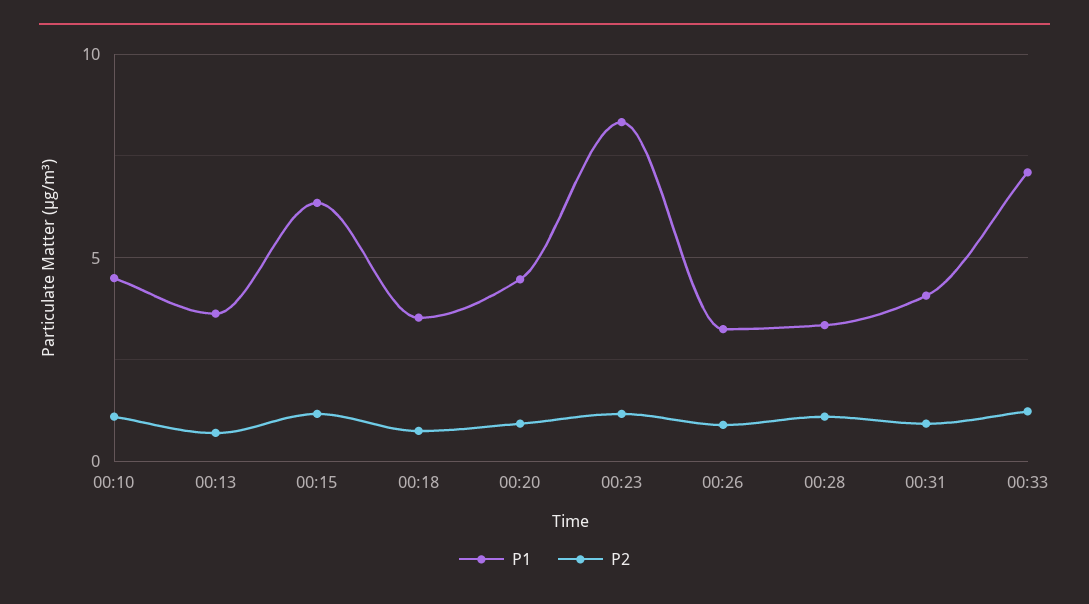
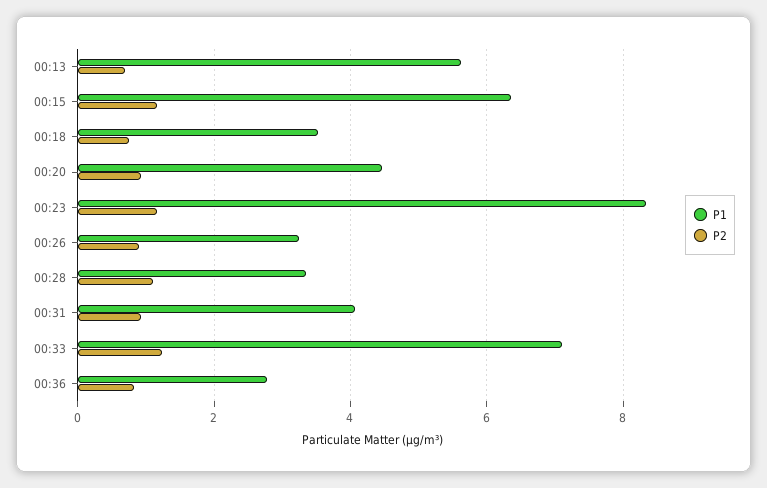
P1, 00:10: 4.5 -> none
P2, 00:10: 1 -> none
P1, 00:13: 3.5 -> 5.6
P1, 00:36: none -> 2.8
P2, 00:36: none -> 0.8

